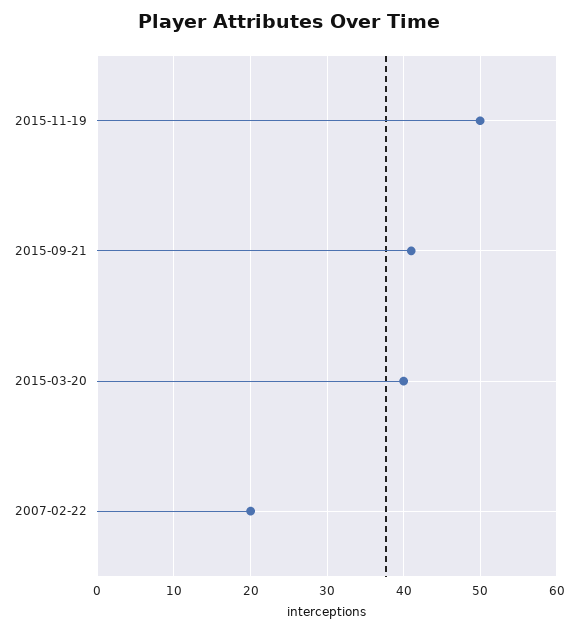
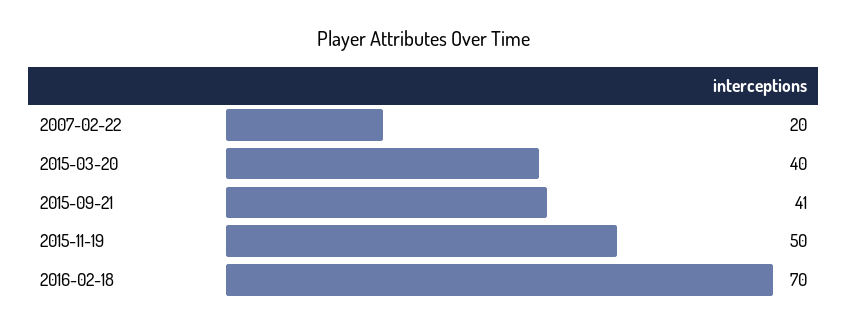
2016-02-18: none -> 70

